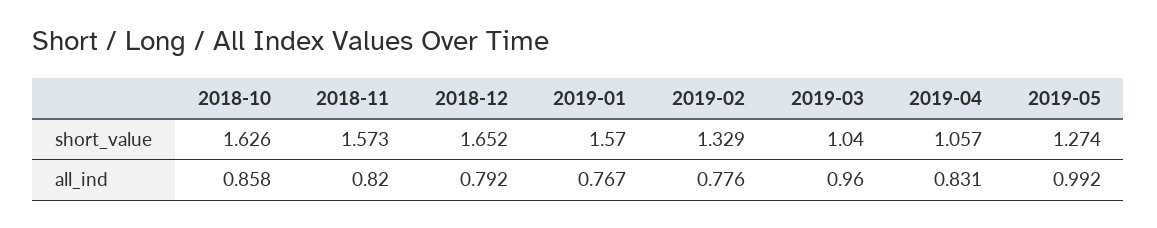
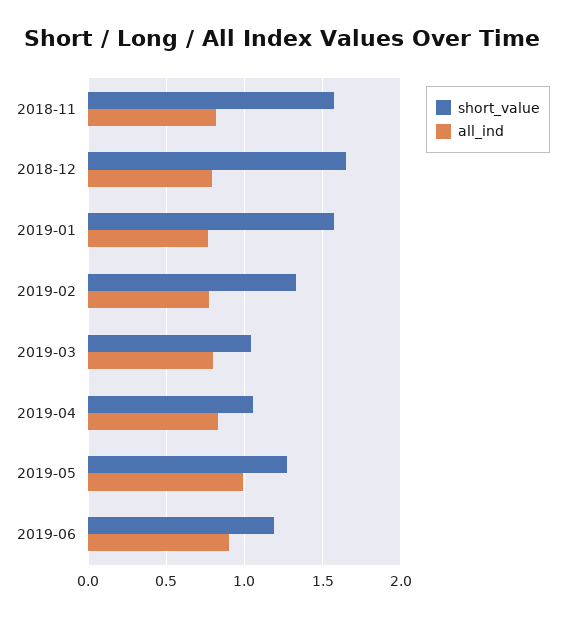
short_value, 2018-10: 1.626 -> none
all_ind, 2018-10: 0.858 -> none
all_ind, 2019-03: 0.96 -> 0.8
short_value, 2019-06: none -> 1.2
all_ind, 2019-06: none -> 0.9

